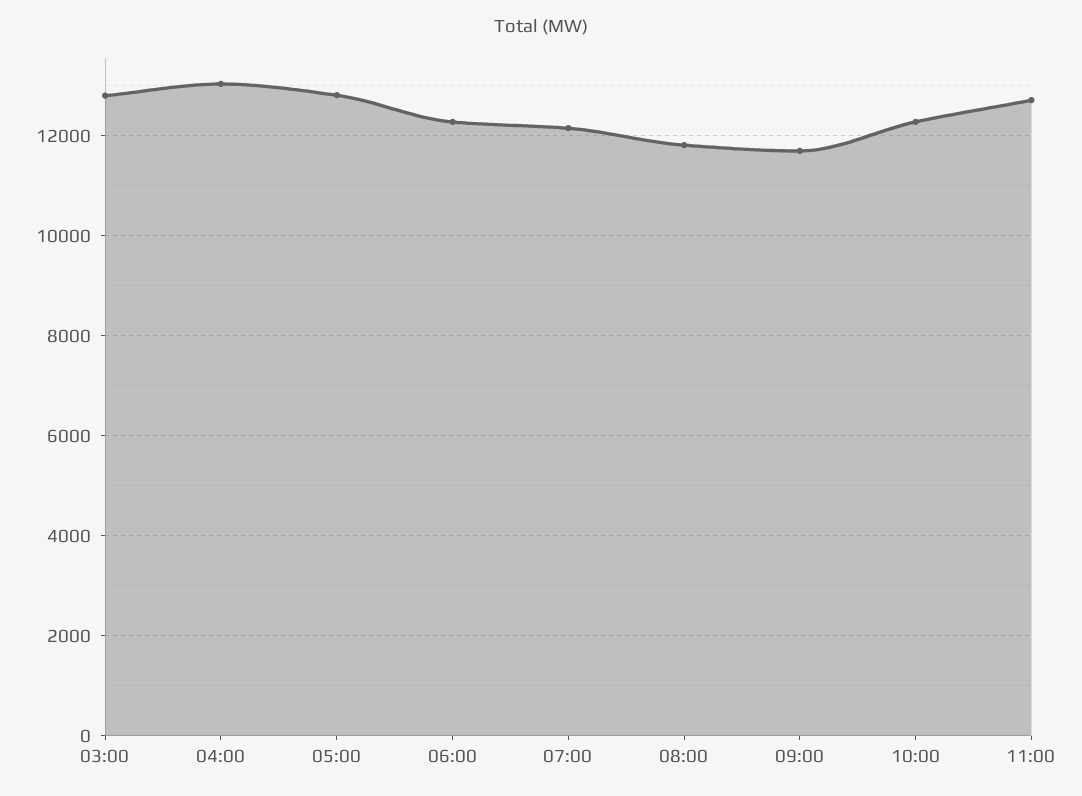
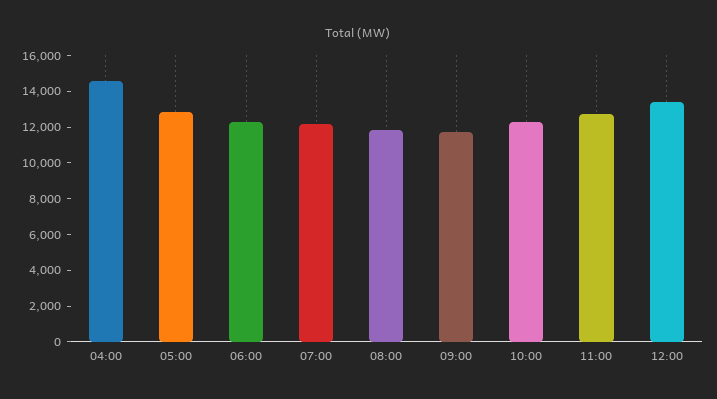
03:00: 12800 -> none
04:00: 13000 -> 14500
12:00: none -> 13500

